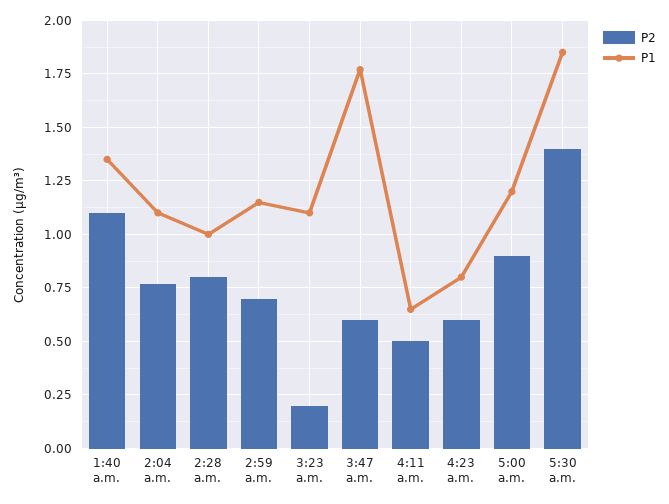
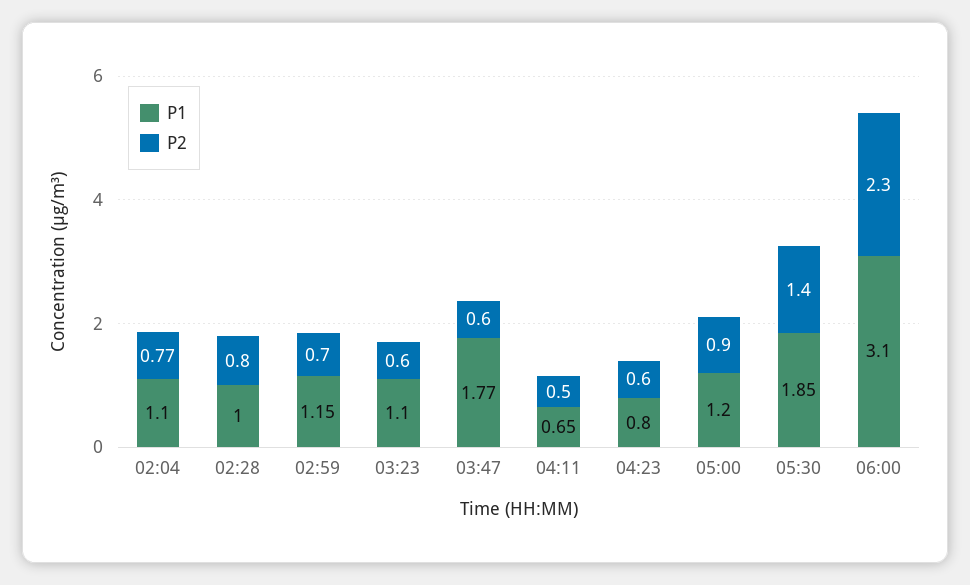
P2, 1:40 a.m.: 1.1 -> none
P1, 1:40 a.m.: 1.35 -> none
P2, 3:23 a.m.: 0.2 -> 0.6
P1, 06:00: none -> 3.1
P2, 06:00: none -> 2.3

